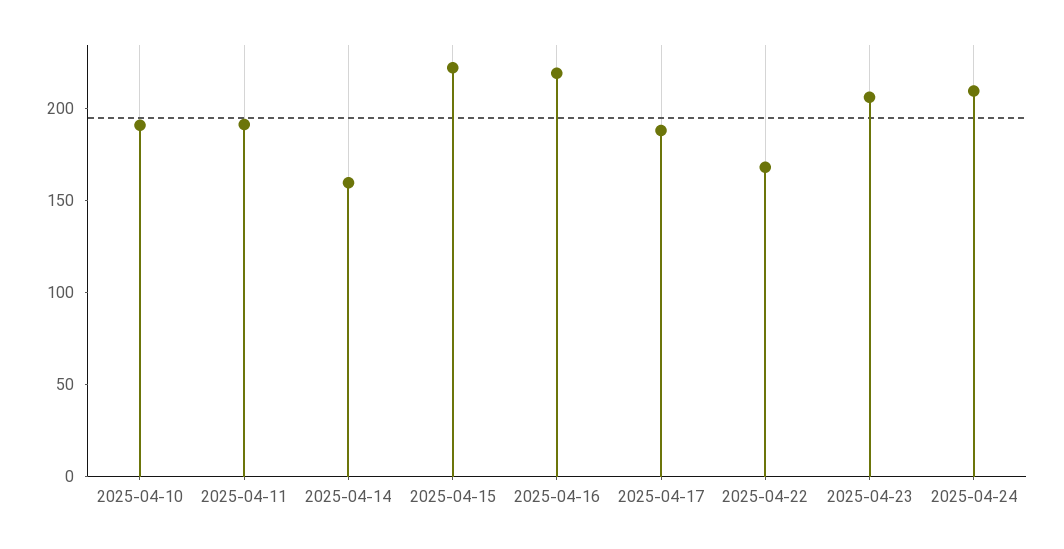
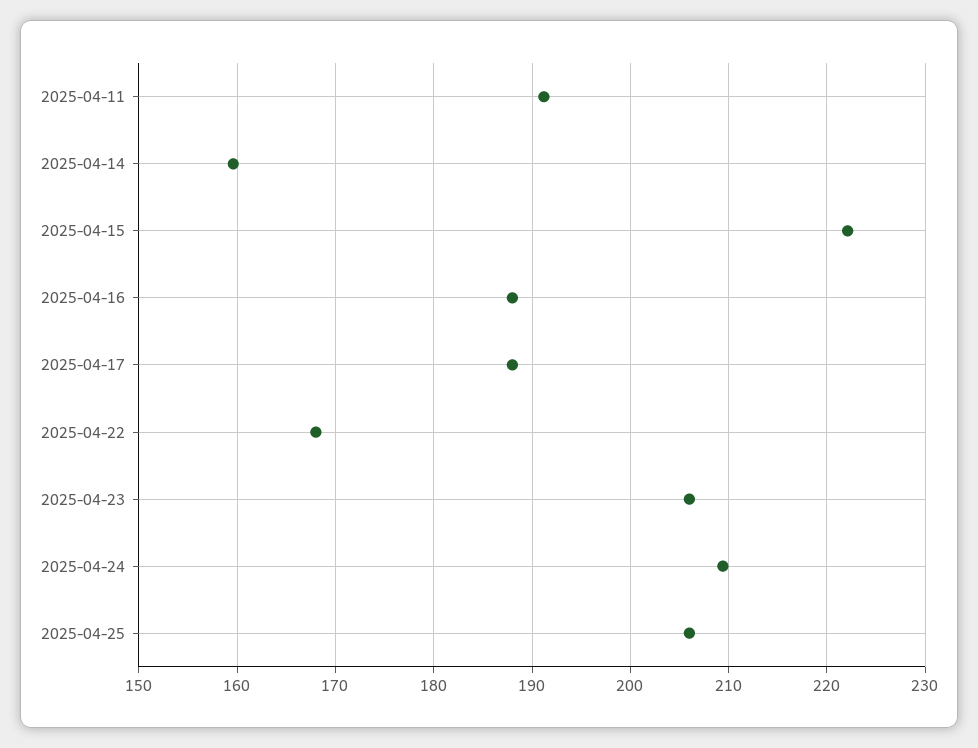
2025-04-10: 190 -> none
2025-04-16: 220 -> 188
2025-04-25: none -> 206

